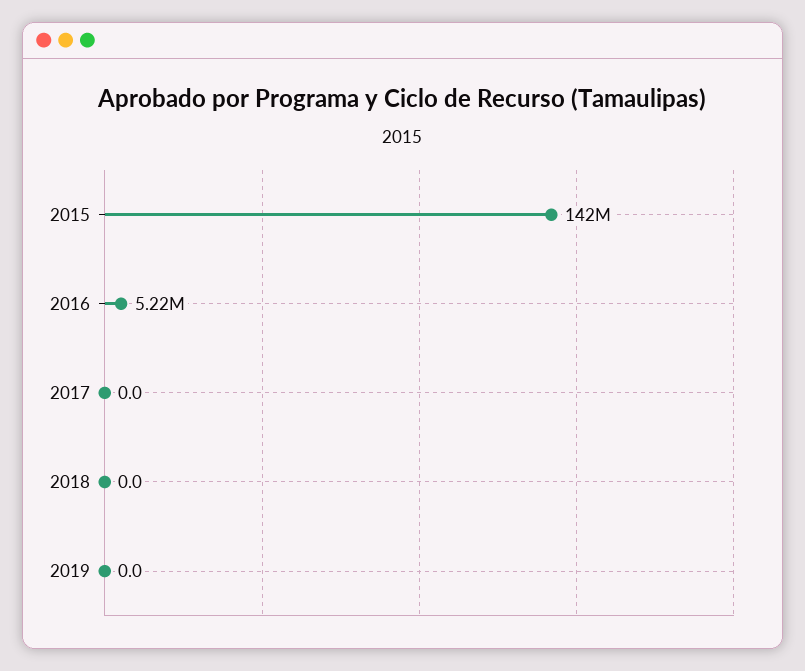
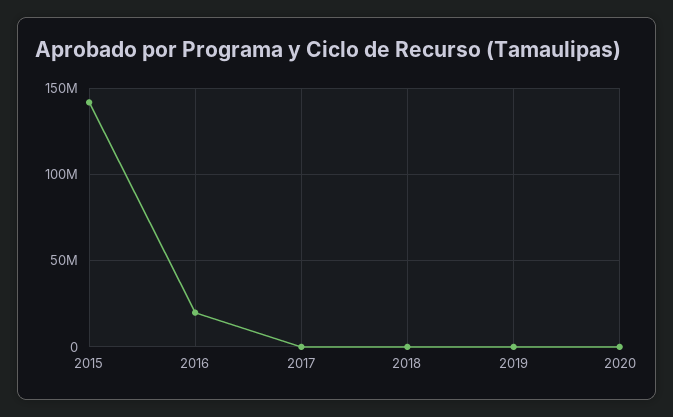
2016: 5220000 -> 20000000
2020: none -> 0

